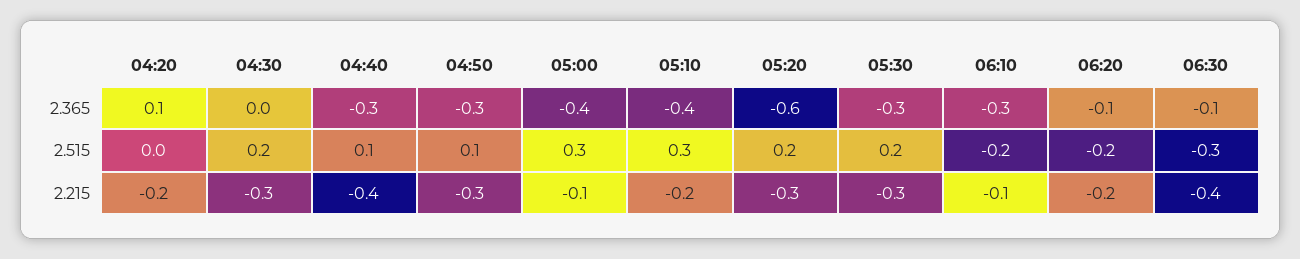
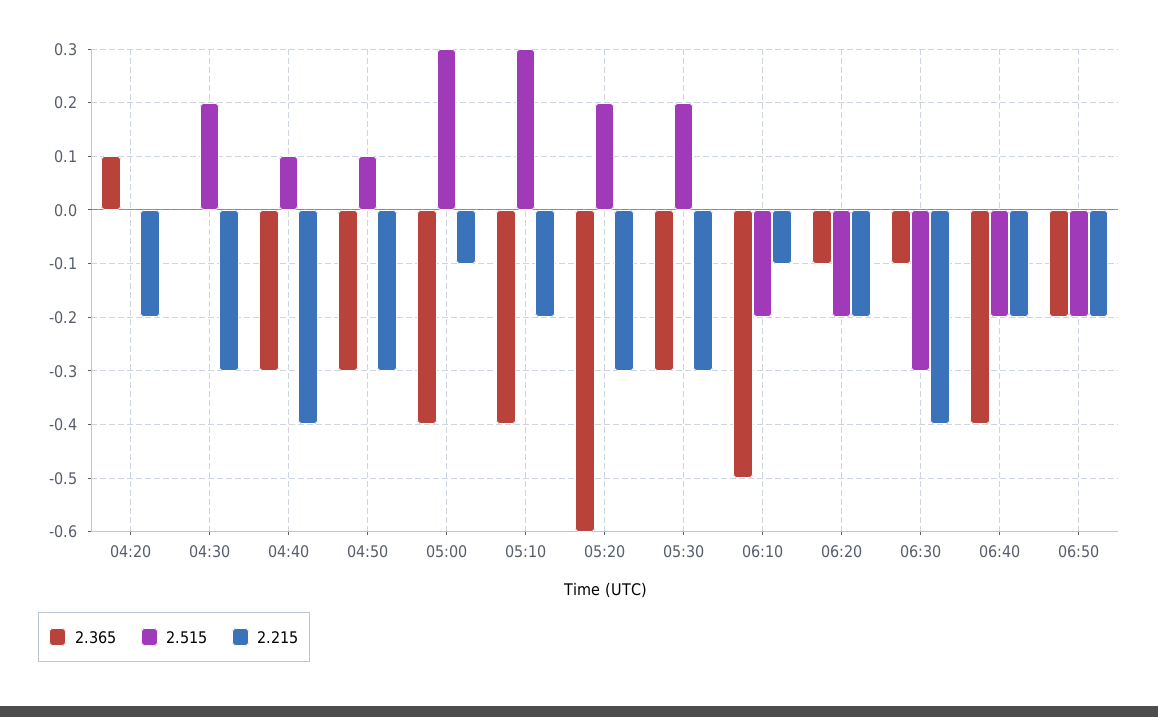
2.365, 06:10: -0.3 -> -0.5
2.365, 06:40: none -> -0.4
2.515, 06:40: none -> -0.2
2.215, 06:40: none -> -0.2
2.365, 06:50: none -> -0.2
2.515, 06:50: none -> -0.2
2.215, 06:50: none -> -0.2

